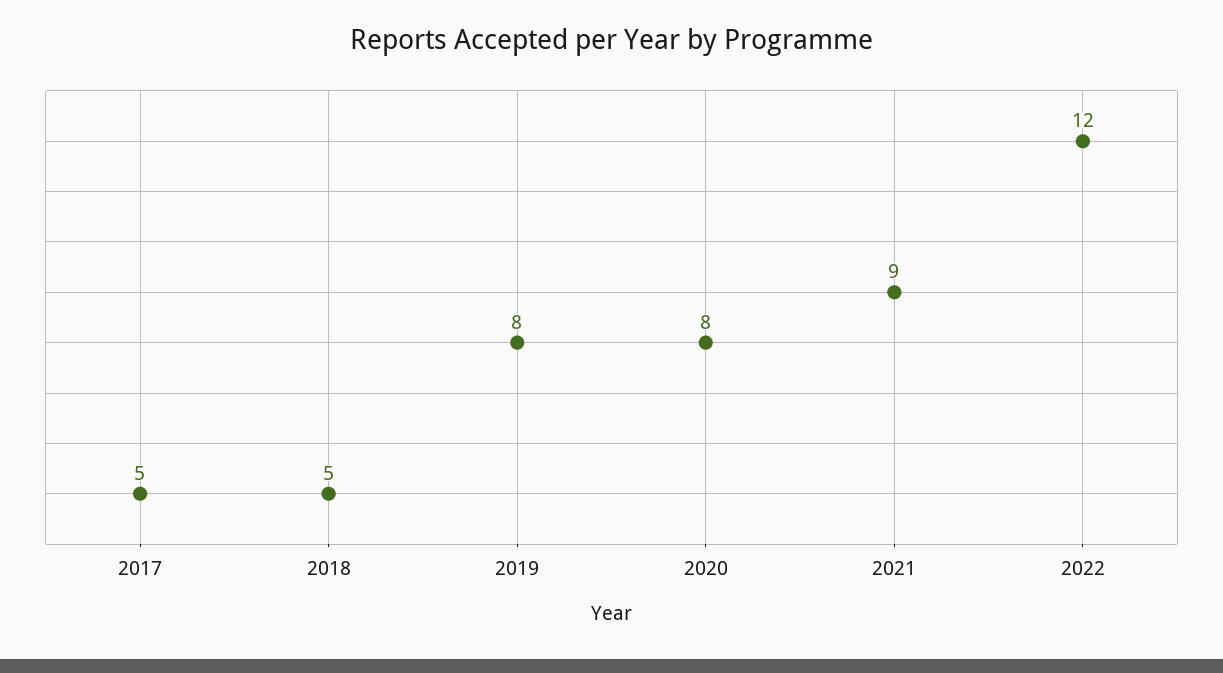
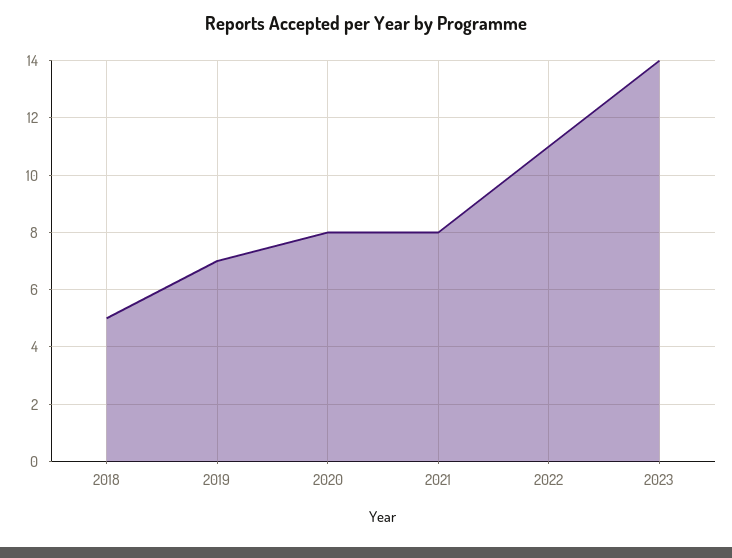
2017: 5 -> none
2019: 8 -> 7
2021: 9 -> 8
2022: 12 -> 11
2023: none -> 14

